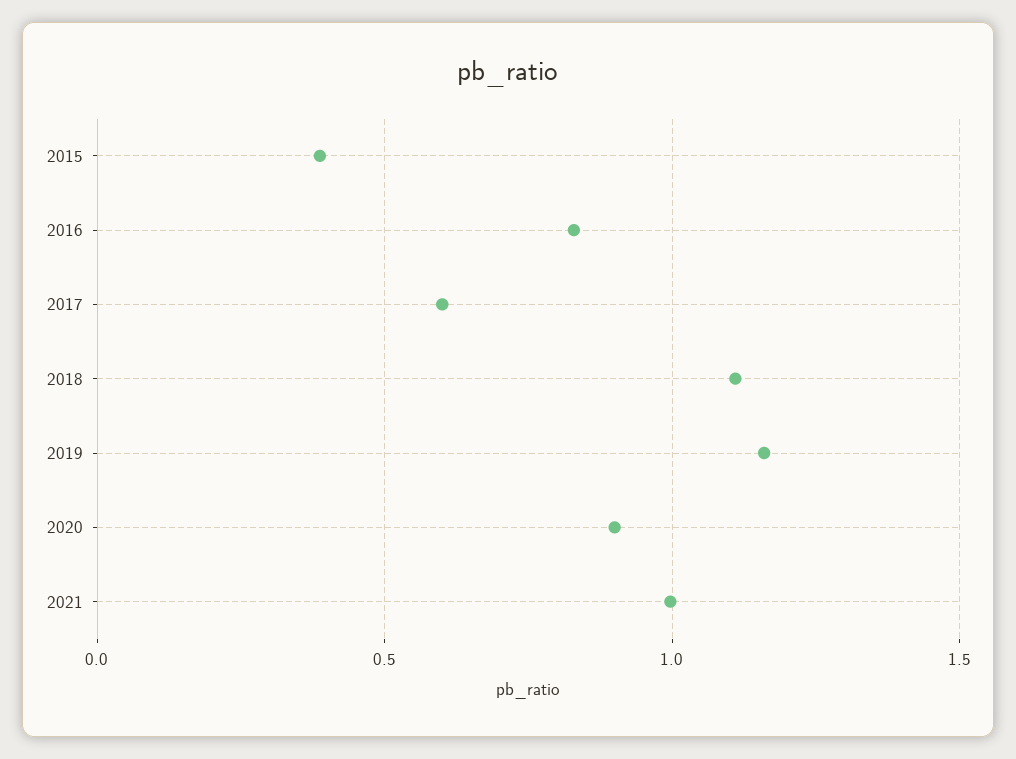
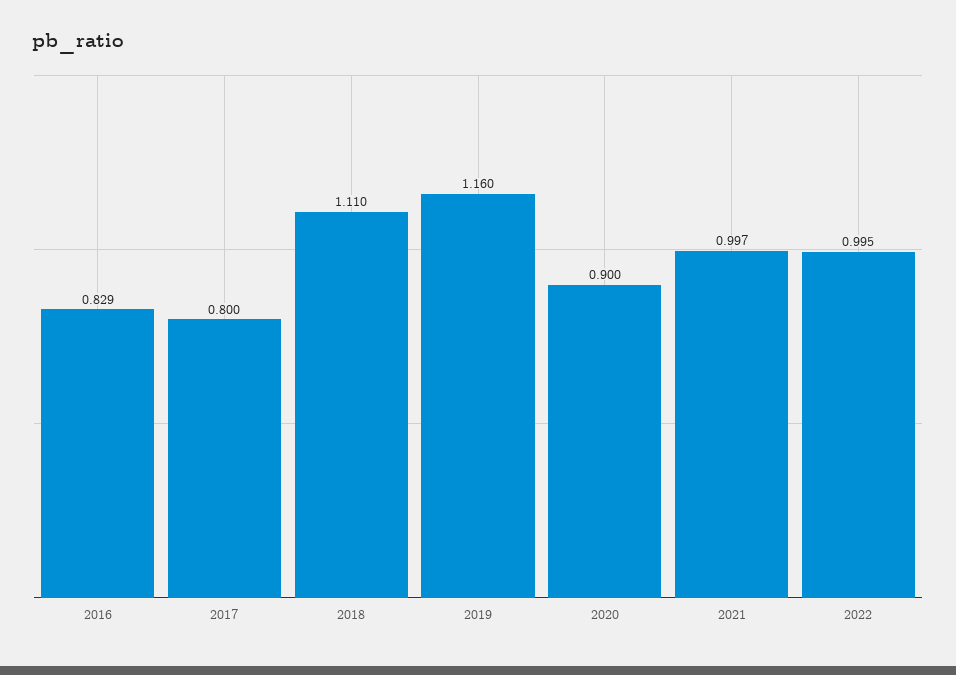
2015: 0.4 -> none
2017: 0.6 -> 0.8
2022: none -> 0.995

